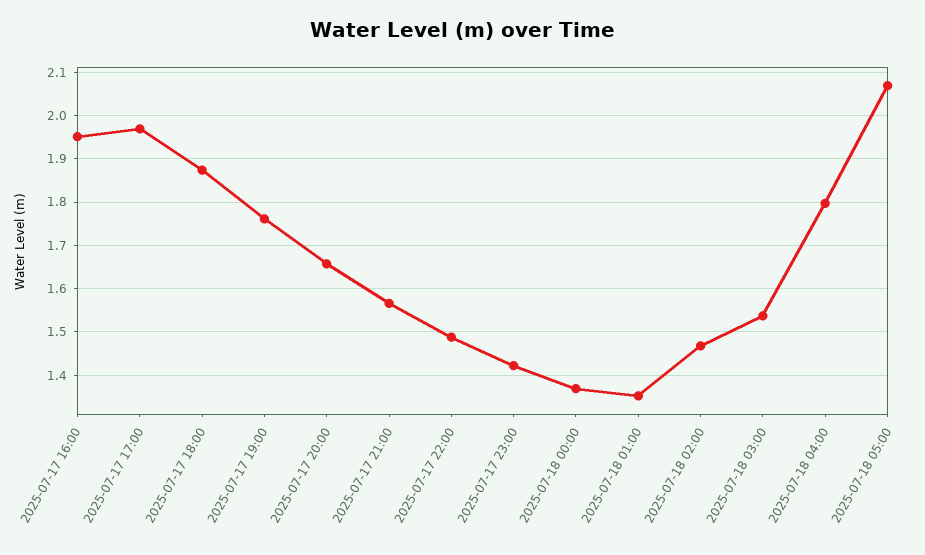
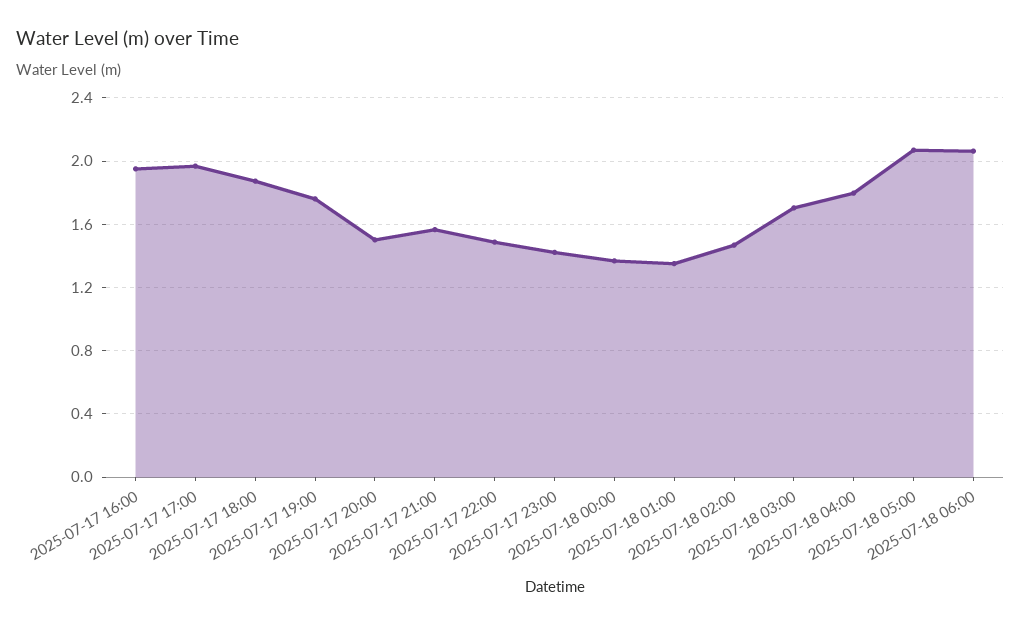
2025-07-17 20:00: 1.66 -> 1.5
2025-07-18 03:00: 1.54 -> 1.7
2025-07-18 06:00: none -> 2.05

